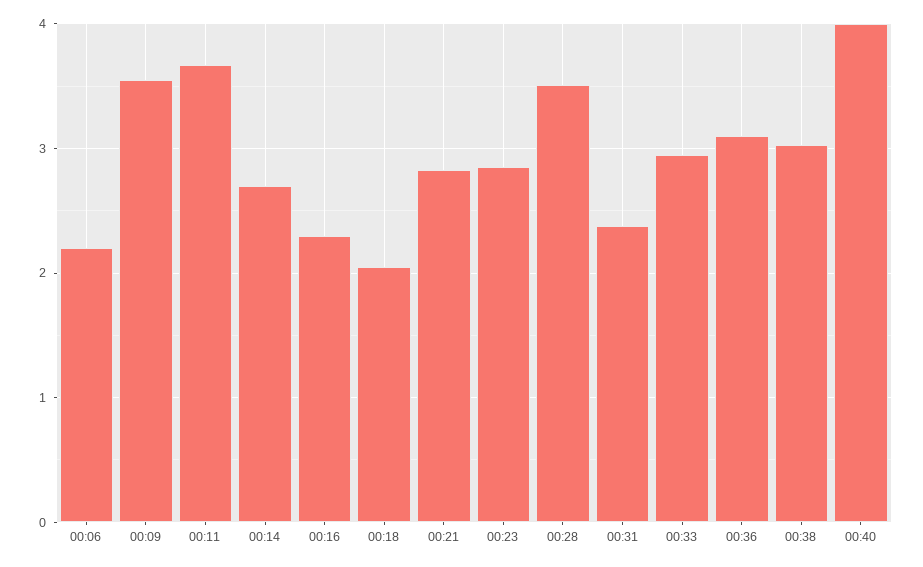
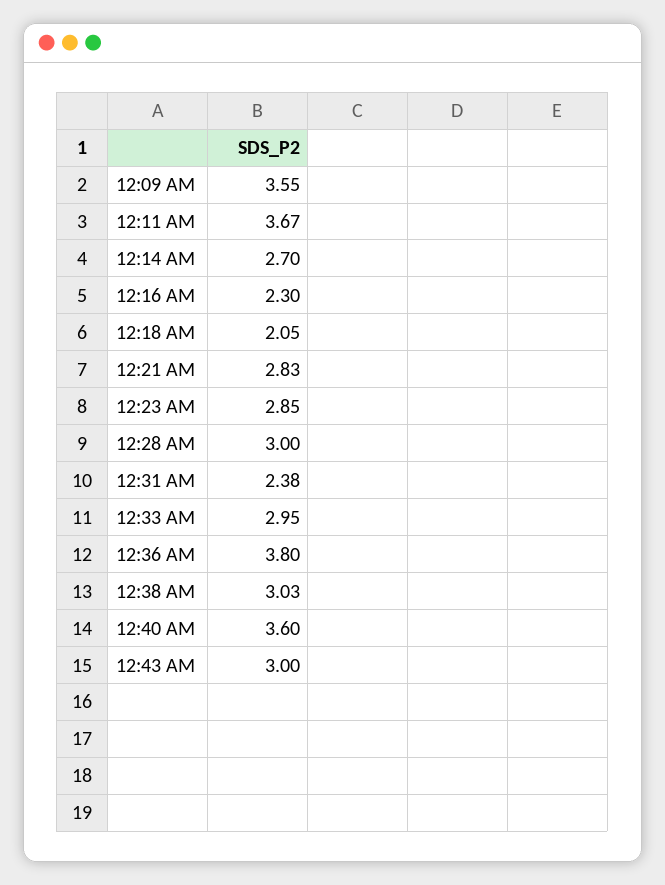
00:06: 2.2 -> none
00:28: 3.5 -> 3
00:36: 3.1 -> 3.8
00:40: 4 -> 3.6
12:43 AM: none -> 3

